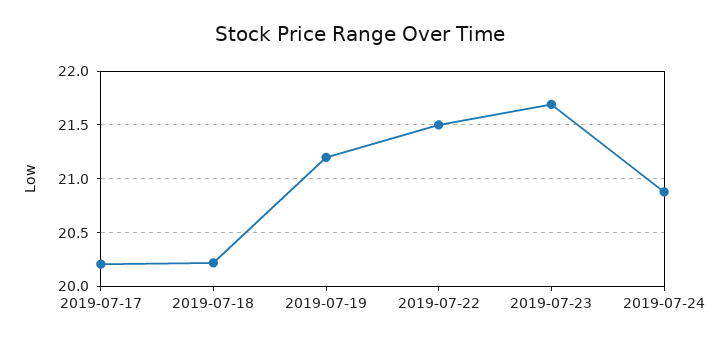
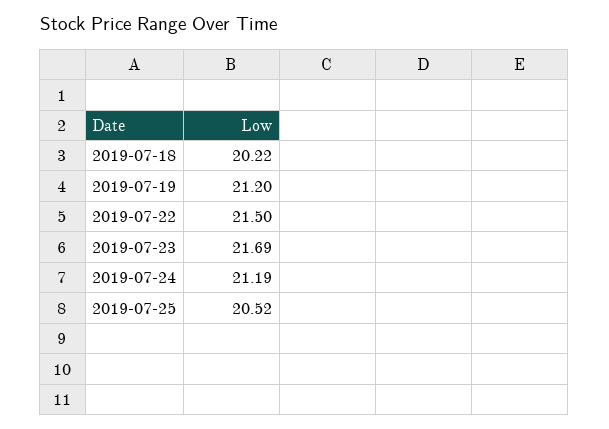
2019-07-17: 20.2 -> none
2019-07-24: 20.9 -> 21.19
2019-07-25: none -> 20.52

